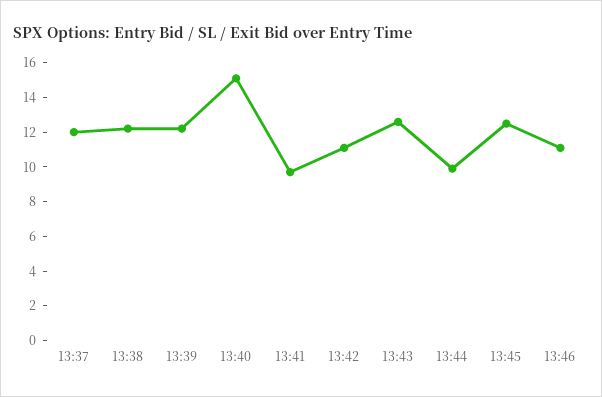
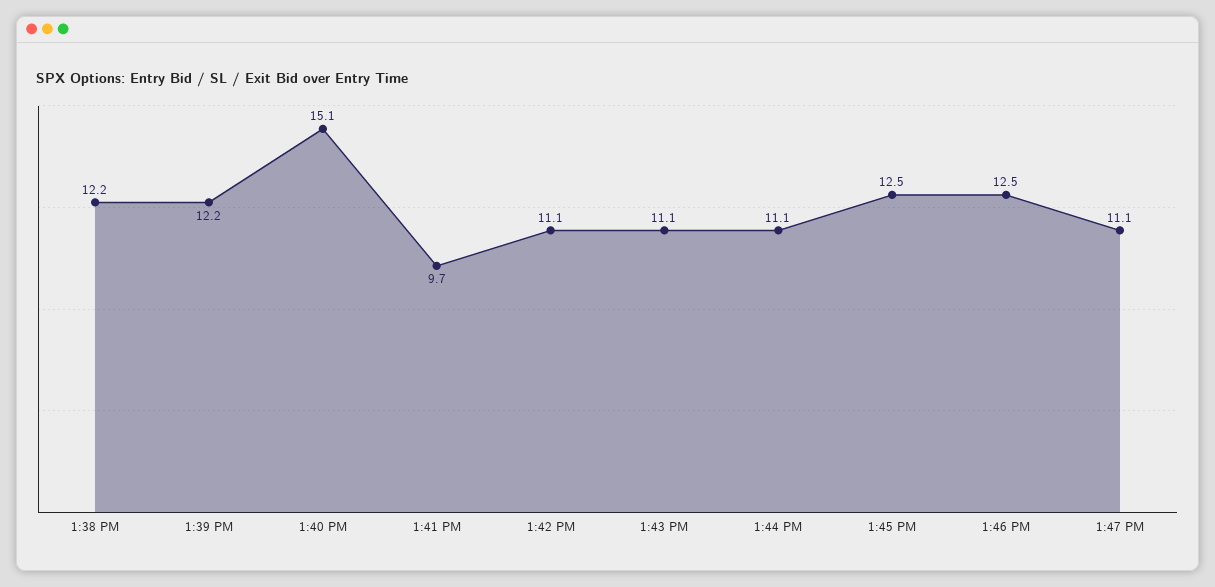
13:37: 12 -> none
13:43: 12.5 -> 11.1
13:44: 10 -> 11.1
13:46: 11 -> 12.5
1:47 PM: none -> 11.1

